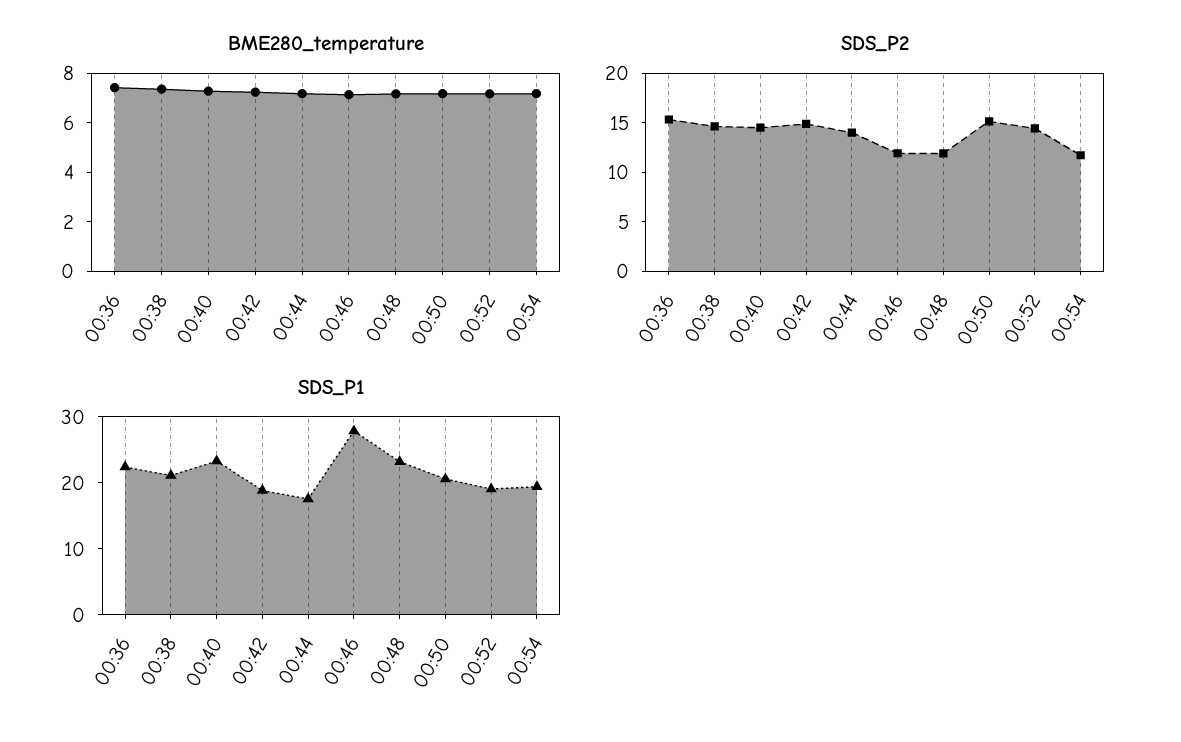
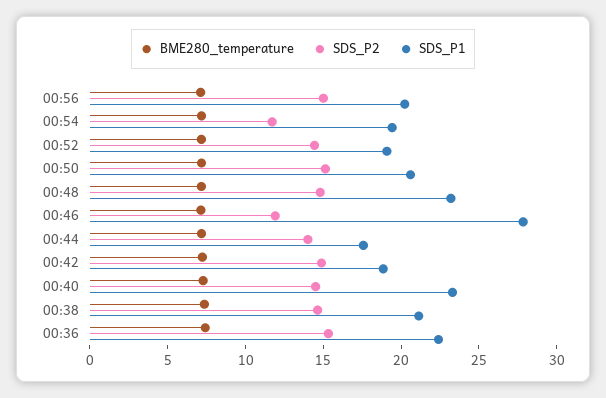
SDS_P2, 00:48: 12 -> 15
BME280_temperature, 00:56: none -> 7
SDS_P2, 00:56: none -> 15
SDS_P1, 00:56: none -> 20

